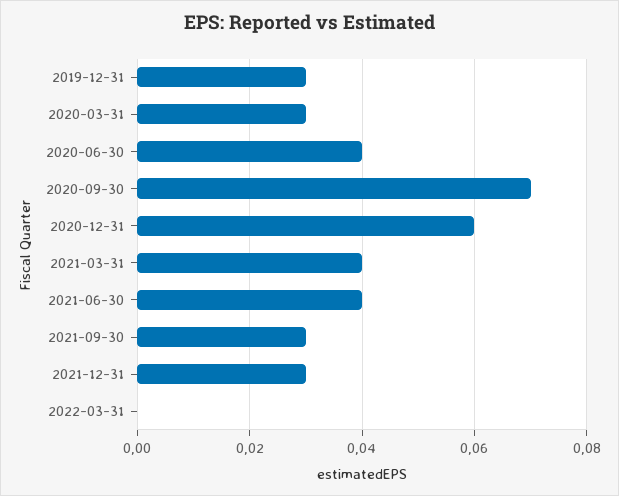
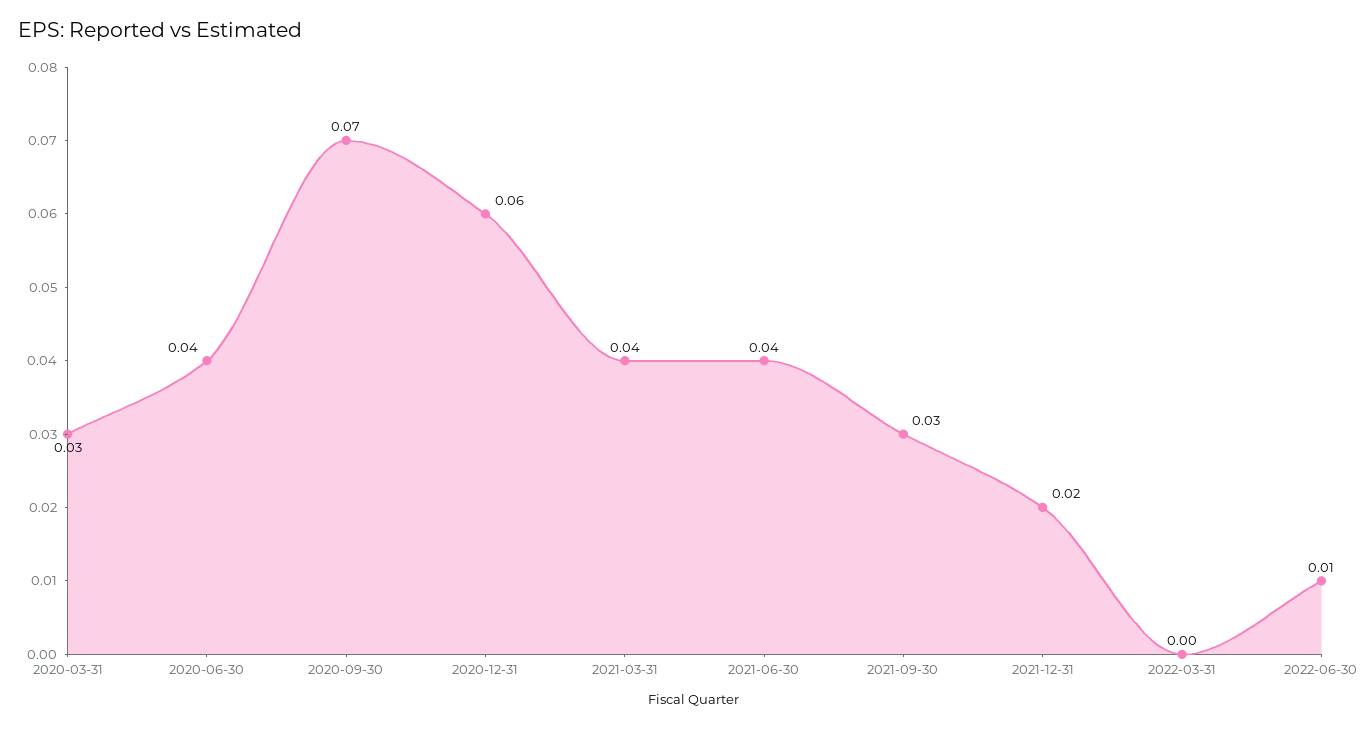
2019-12-31: 0.03 -> none
2021-12-31: 0.03 -> 0.02
2022-06-30: none -> 0.01

